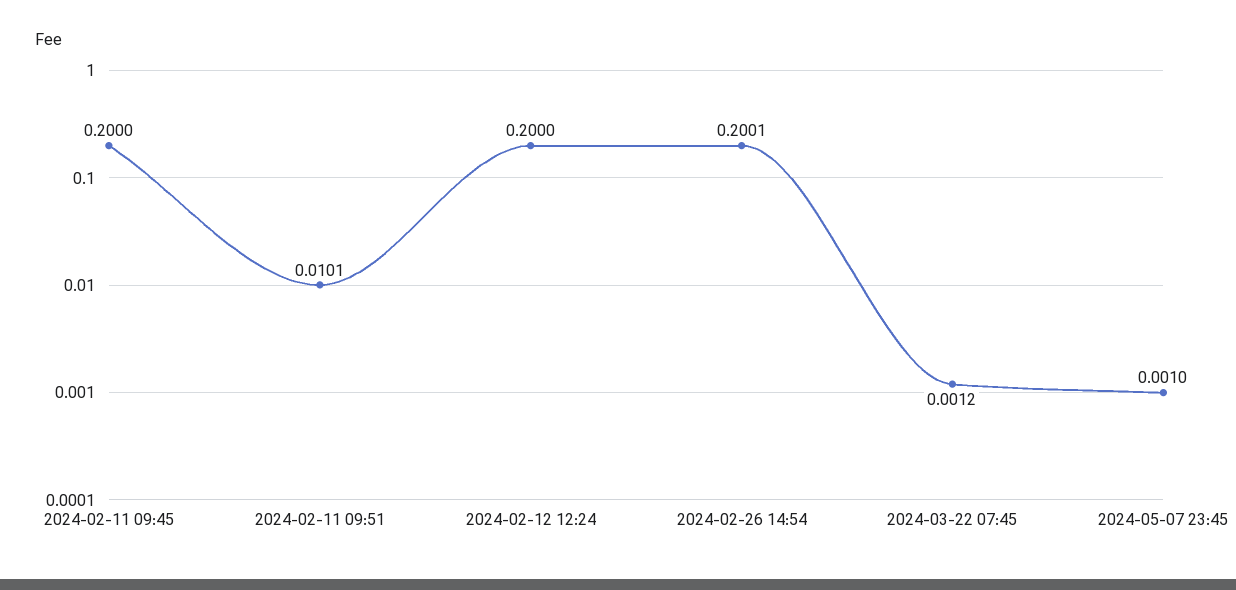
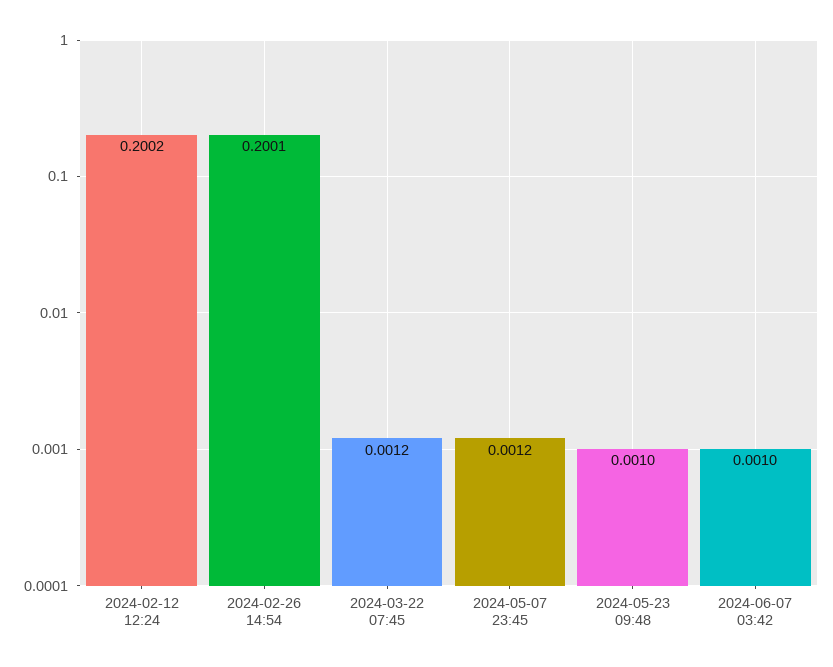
2024-02-11 09:45: 0.2 -> none
2024-02-11 09:51: 0.0101 -> none
2024-02-12 12:24: 0.2 -> 0.2002
2024-05-07 23:45: 0.001 -> 0.0012
2024-05-23 09:48: none -> 0.001
2024-06-07 03:42: none -> 0.001

